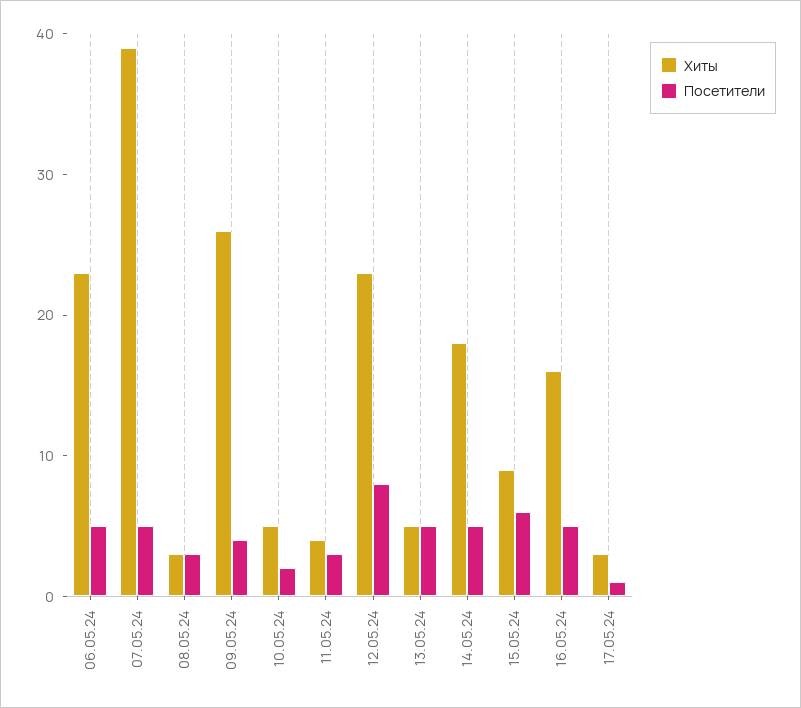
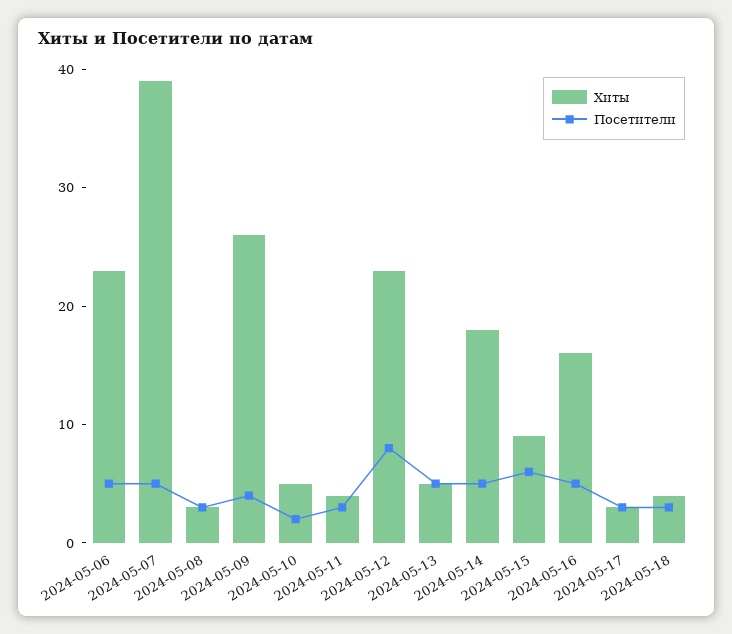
Посетители, 17.05.24: 1 -> 3
Хиты, 2024-05-18: none -> 4
Посетители, 2024-05-18: none -> 3

